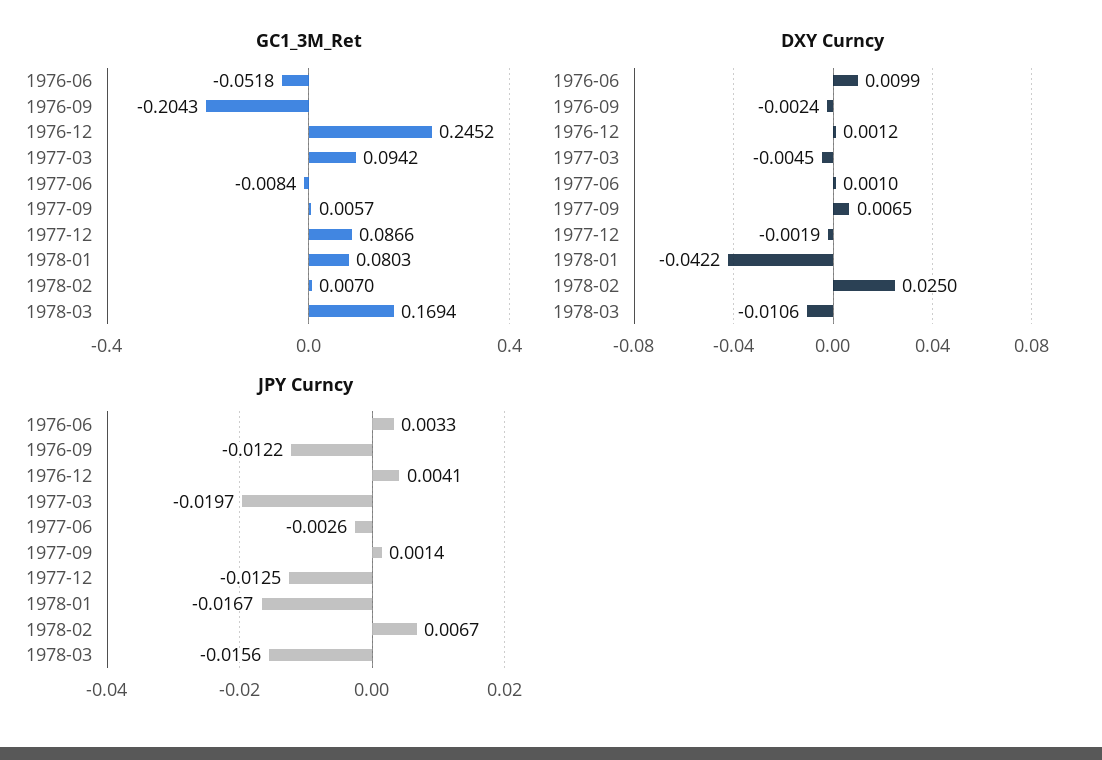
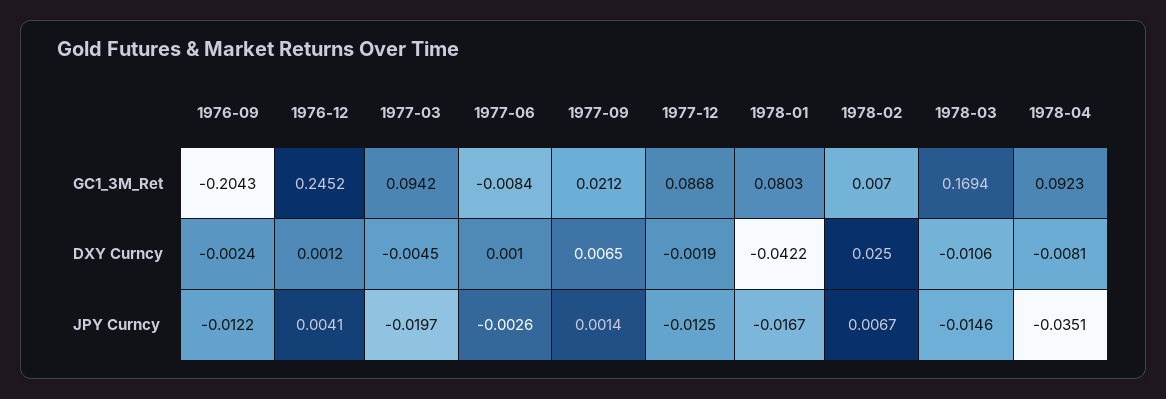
GC1_3M_Ret, 1976-06: -0.0518 -> none
GC1_3M_Ret, 1977-09: 0.0057 -> 0.0212
GC1_3M_Ret, 1977-12: 0.0866 -> 0.0868
DXY Curncy, 1976-06: 0.0099 -> none
JPY Curncy, 1976-06: 0.0033 -> none
JPY Curncy, 1978-03: -0.0156 -> -0.0146
GC1_3M_Ret, 1978-04: none -> 0.0923
DXY Curncy, 1978-04: none -> -0.0081
JPY Curncy, 1978-04: none -> -0.0351

